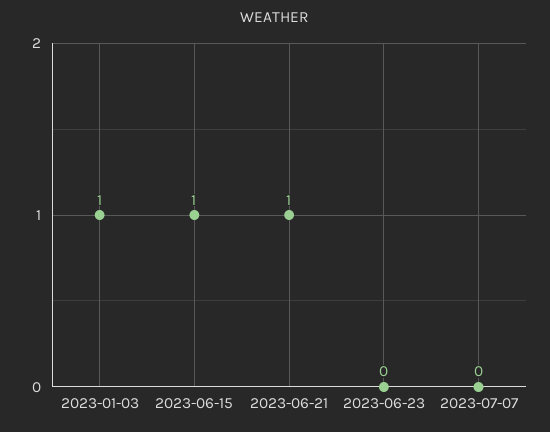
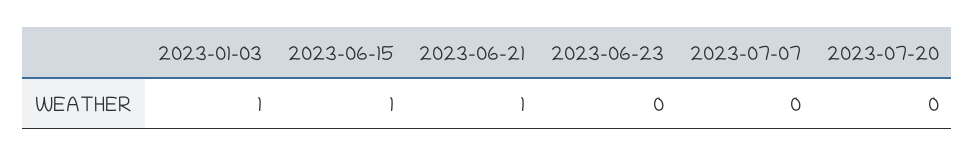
2023-07-20: none -> 0

